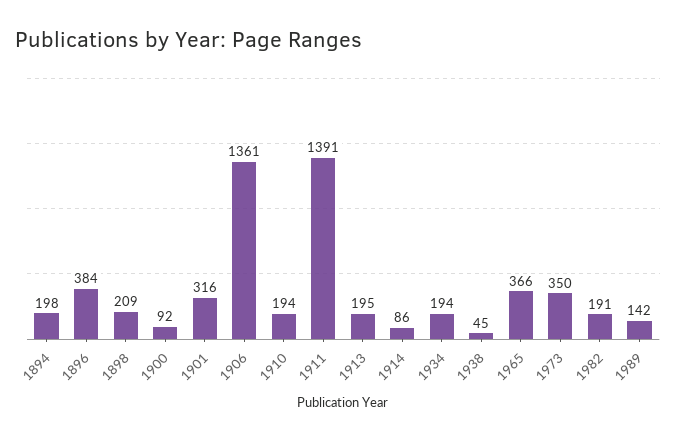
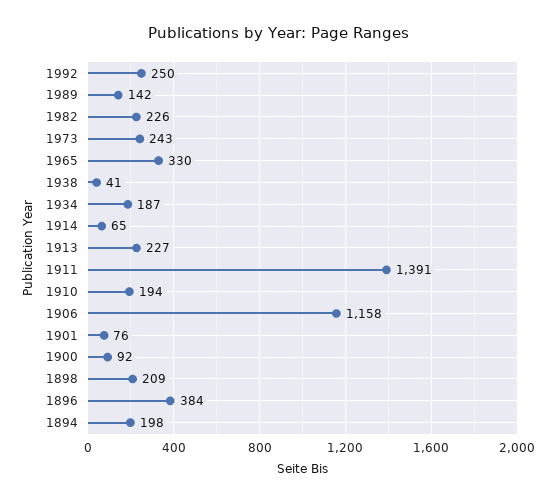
1901: 316 -> 76
1906: 1361 -> 1158
1913: 195 -> 227
1914: 86 -> 65
1934: 194 -> 187
1938: 45 -> 41
1965: 366 -> 330
1973: 350 -> 243
1982: 191 -> 226
1992: none -> 250

